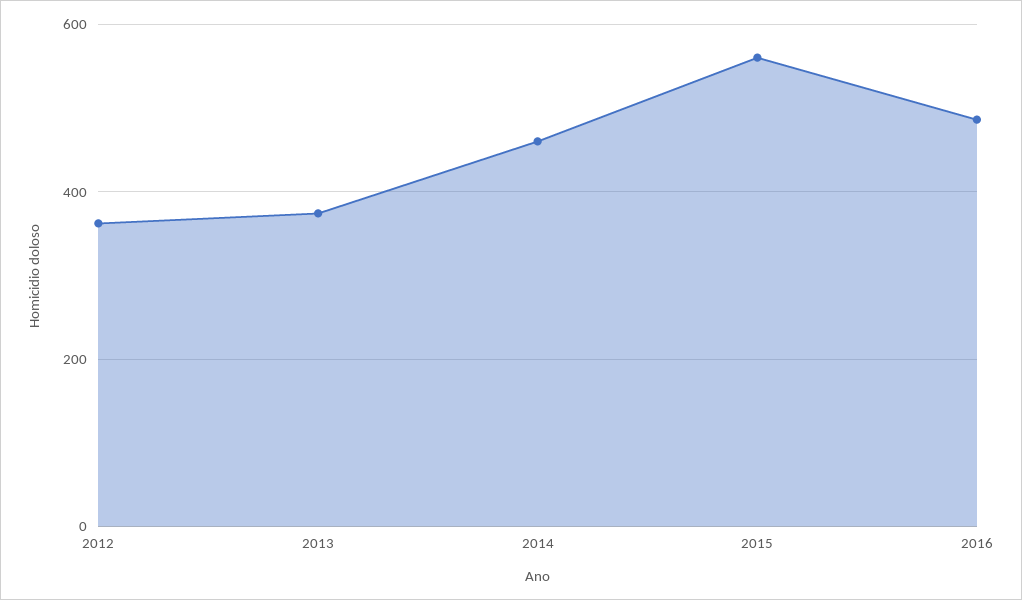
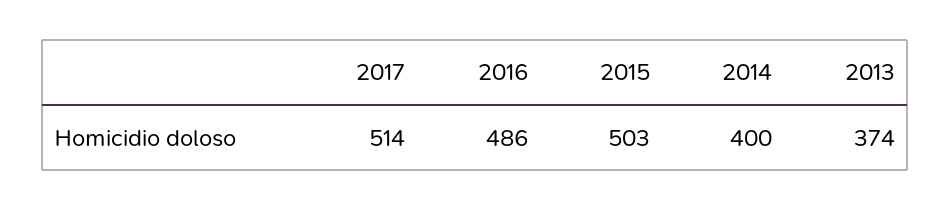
2012: 360 -> none
2014: 460 -> 400
2015: 560 -> 503
2017: none -> 514

